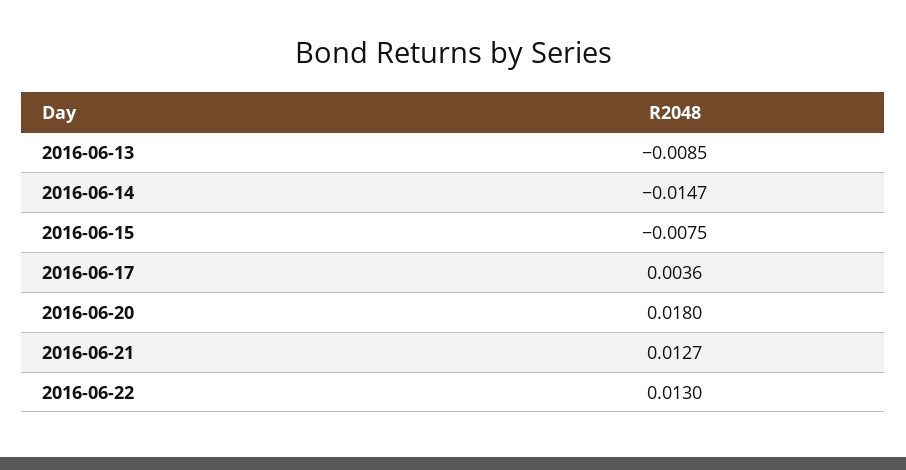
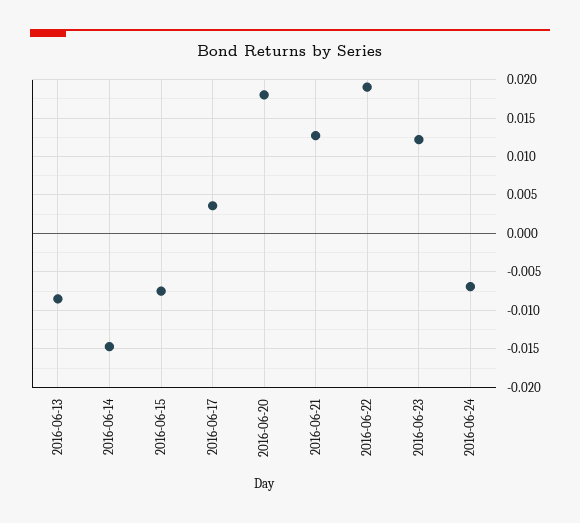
2016-06-22: 0.013 -> 0.019
2016-06-23: none -> 0.012
2016-06-24: none -> -0.007

